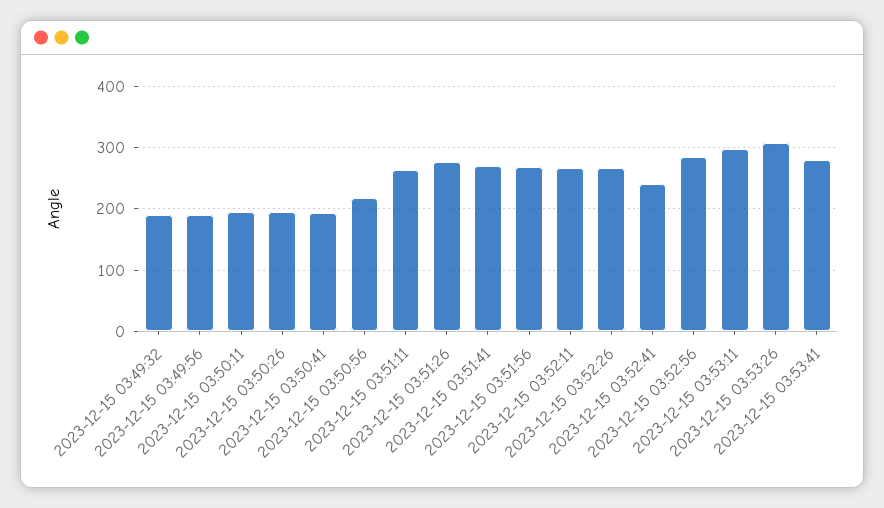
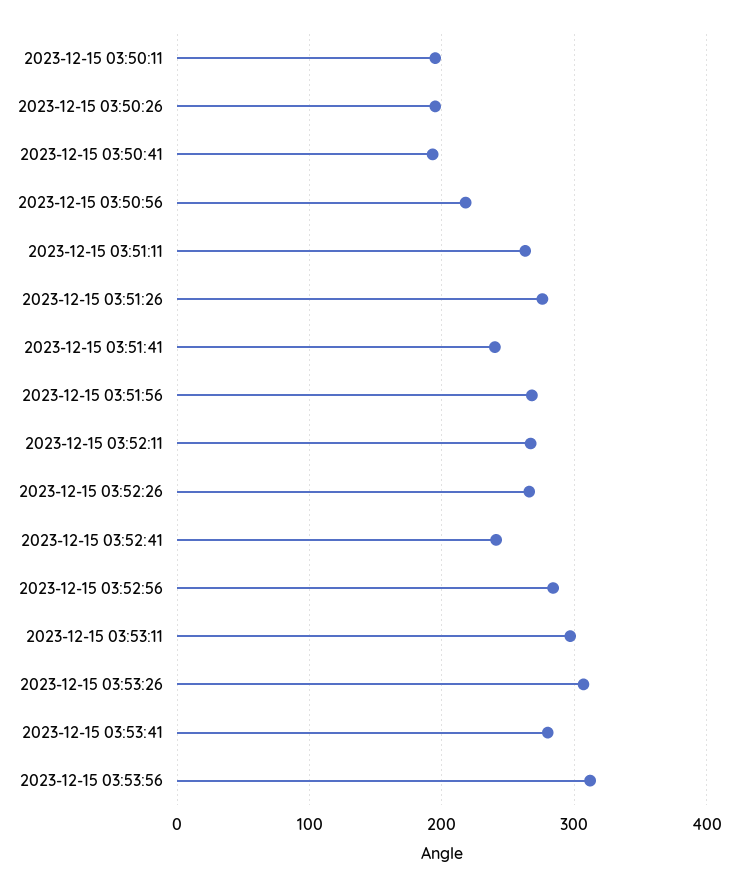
2023-12-15 03:49:32: 190 -> none
2023-12-15 03:49:56: 190 -> none
2023-12-15 03:51:41: 270 -> 240
2023-12-15 03:53:56: none -> 310

